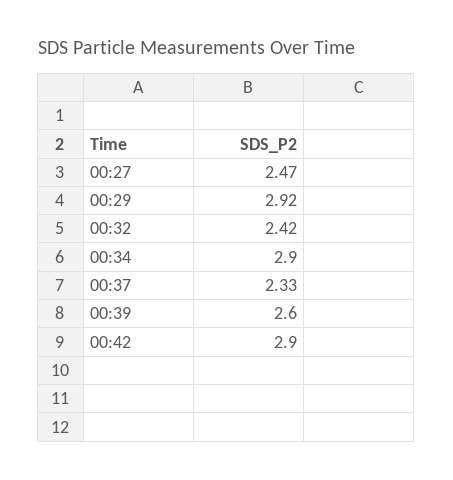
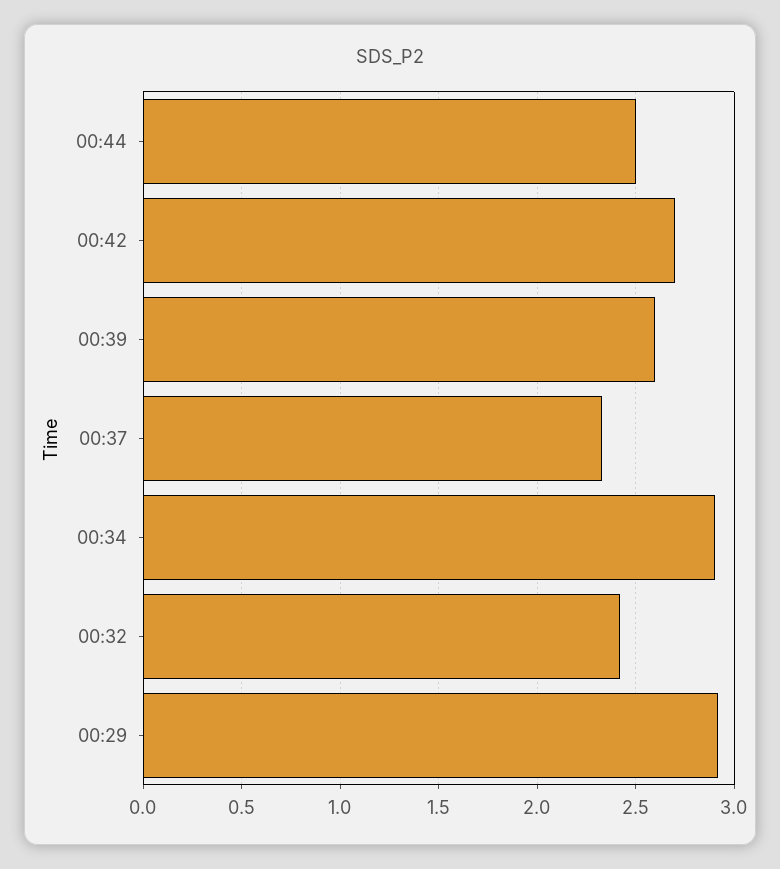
00:27: 2.47 -> none
00:42: 2.9 -> 2.7
00:44: none -> 2.5

